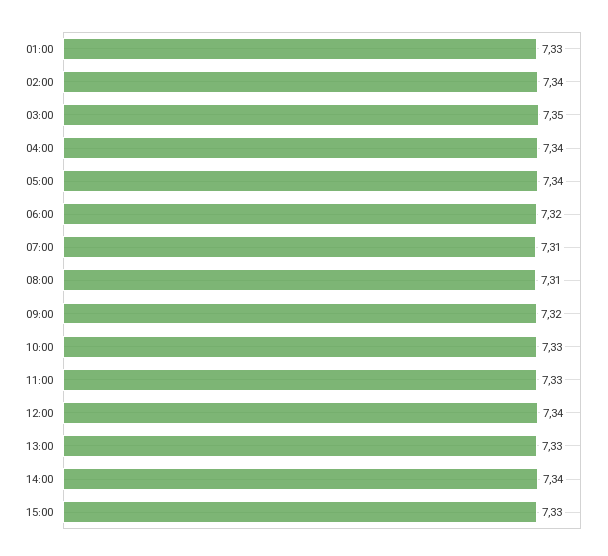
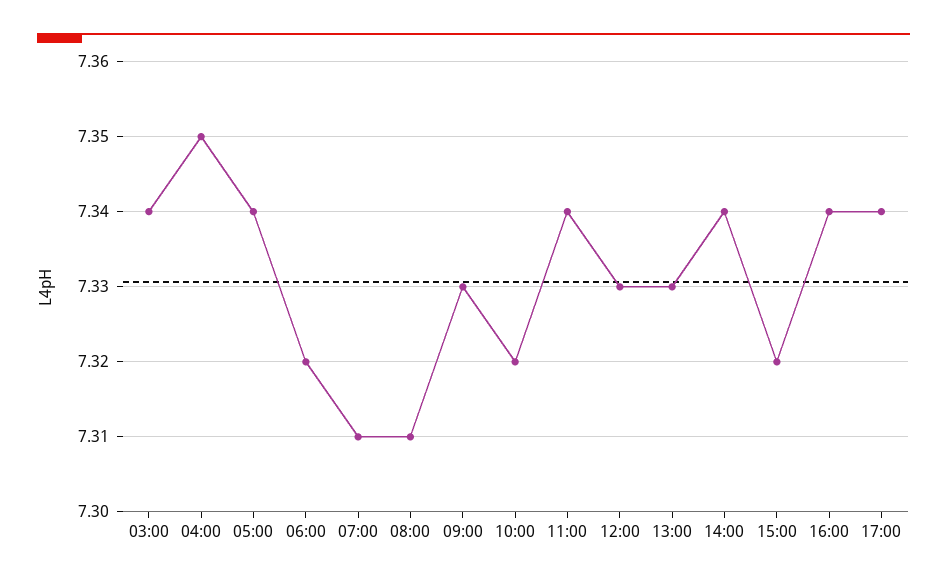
01:00: 7.33 -> none
02:00: 7.34 -> none
03:00: 7.35 -> 7.34
04:00: 7.34 -> 7.35
09:00: 7.32 -> 7.33
10:00: 7.33 -> 7.32
11:00: 7.33 -> 7.34
12:00: 7.34 -> 7.33
15:00: 7.33 -> 7.32
16:00: none -> 7.34
17:00: none -> 7.34

